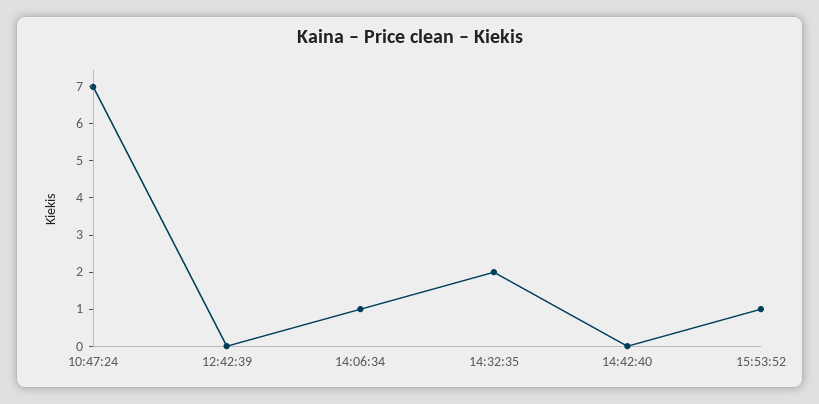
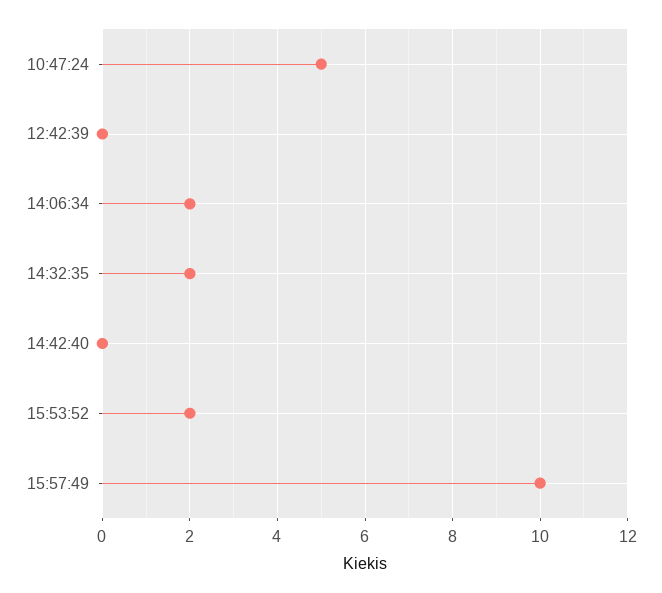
10:47:24: 7 -> 5
14:06:34: 1 -> 2
15:53:52: 1 -> 2
15:57:49: none -> 10

